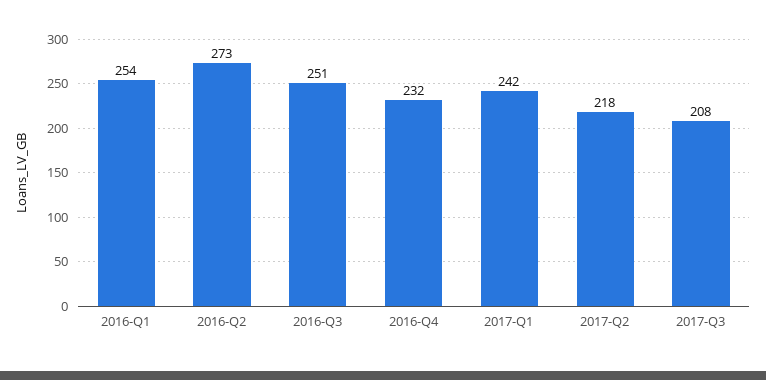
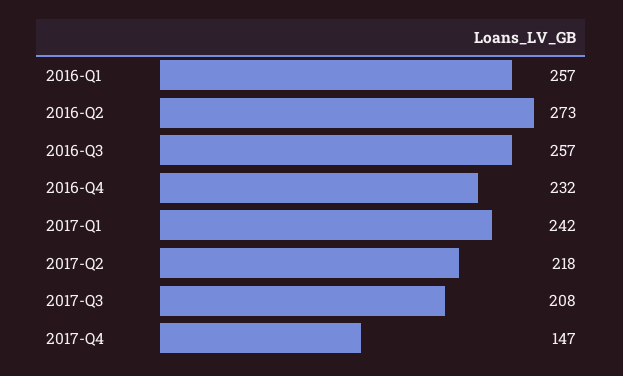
2016-Q1: 254 -> 257
2016-Q3: 251 -> 257
2017-Q4: none -> 147

